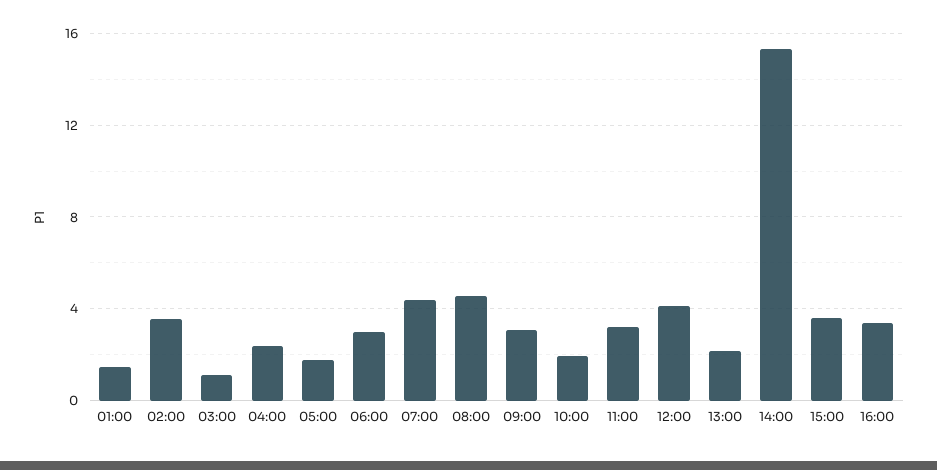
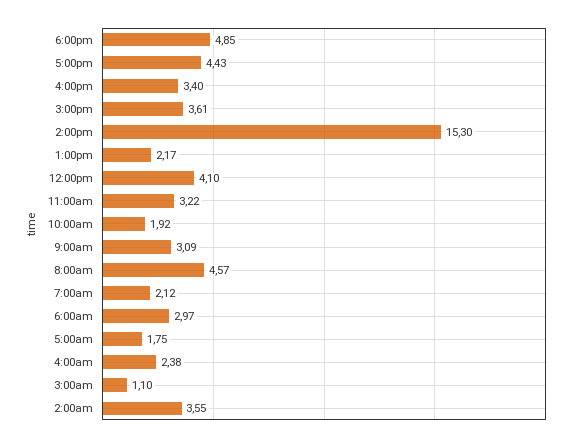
01:00: 1.5 -> none
07:00: 4.5 -> 2.12
6:00pm: none -> 4.85
5:00pm: none -> 4.43

